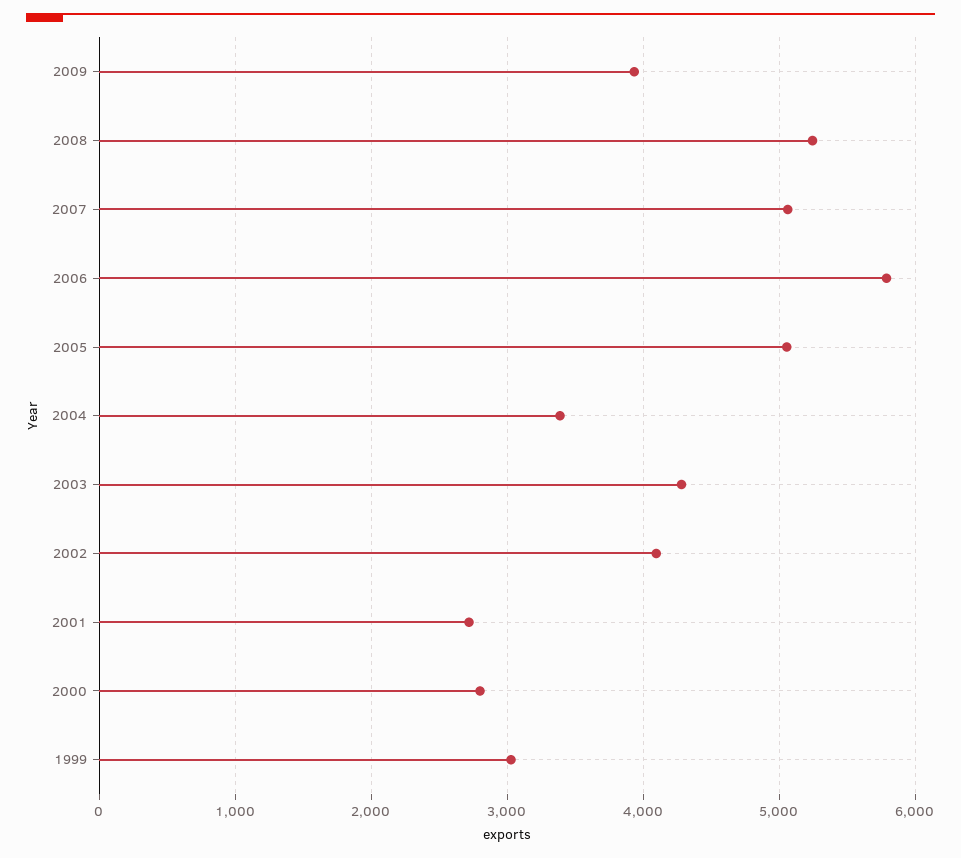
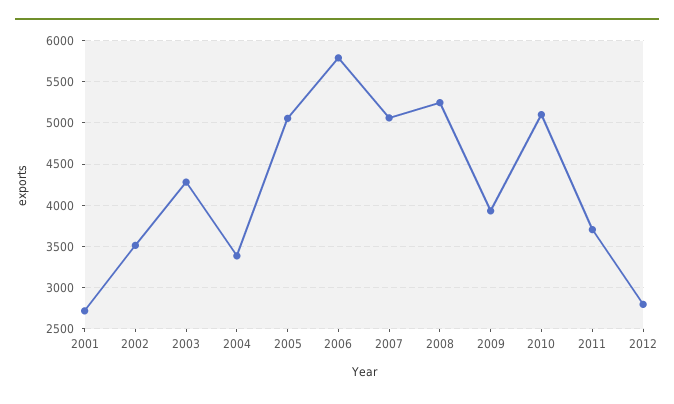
2002: 4100 -> 3500
2000: 2800 -> none
1999: 3000 -> none
2010: none -> 5100
2011: none -> 3700
2012: none -> 2800

